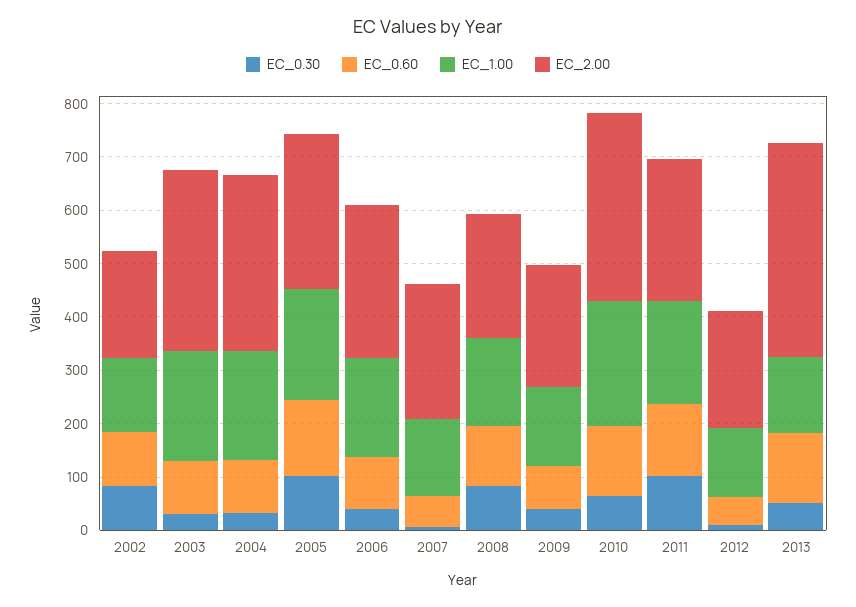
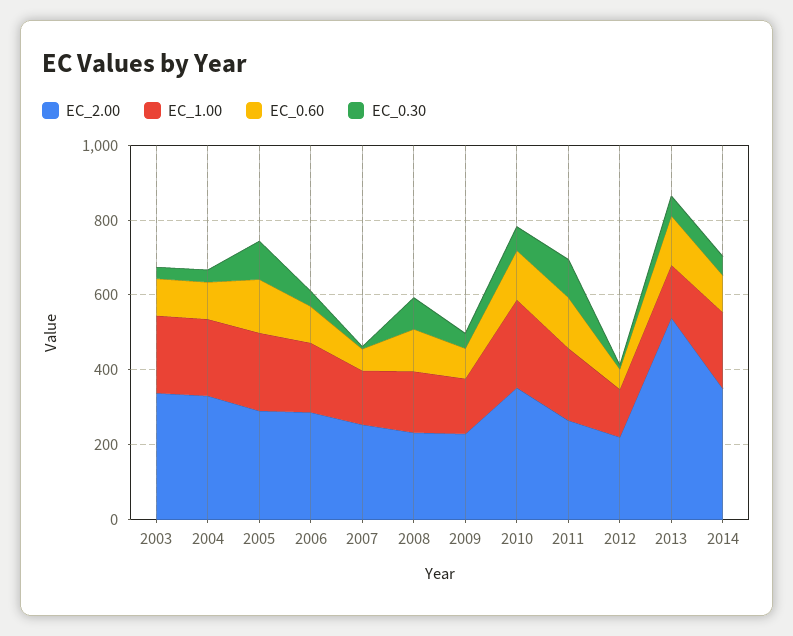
EC_0.30, 2002: 80 -> none
EC_0.60, 2002: 100 -> none
EC_1.00, 2002: 140 -> none
EC_2.00, 2002: 200 -> none
EC_2.00, 2013: 400 -> 550
EC_2.00, 2014: none -> 350
EC_1.00, 2014: none -> 200
EC_0.60, 2014: none -> 100
EC_0.30, 2014: none -> 50

